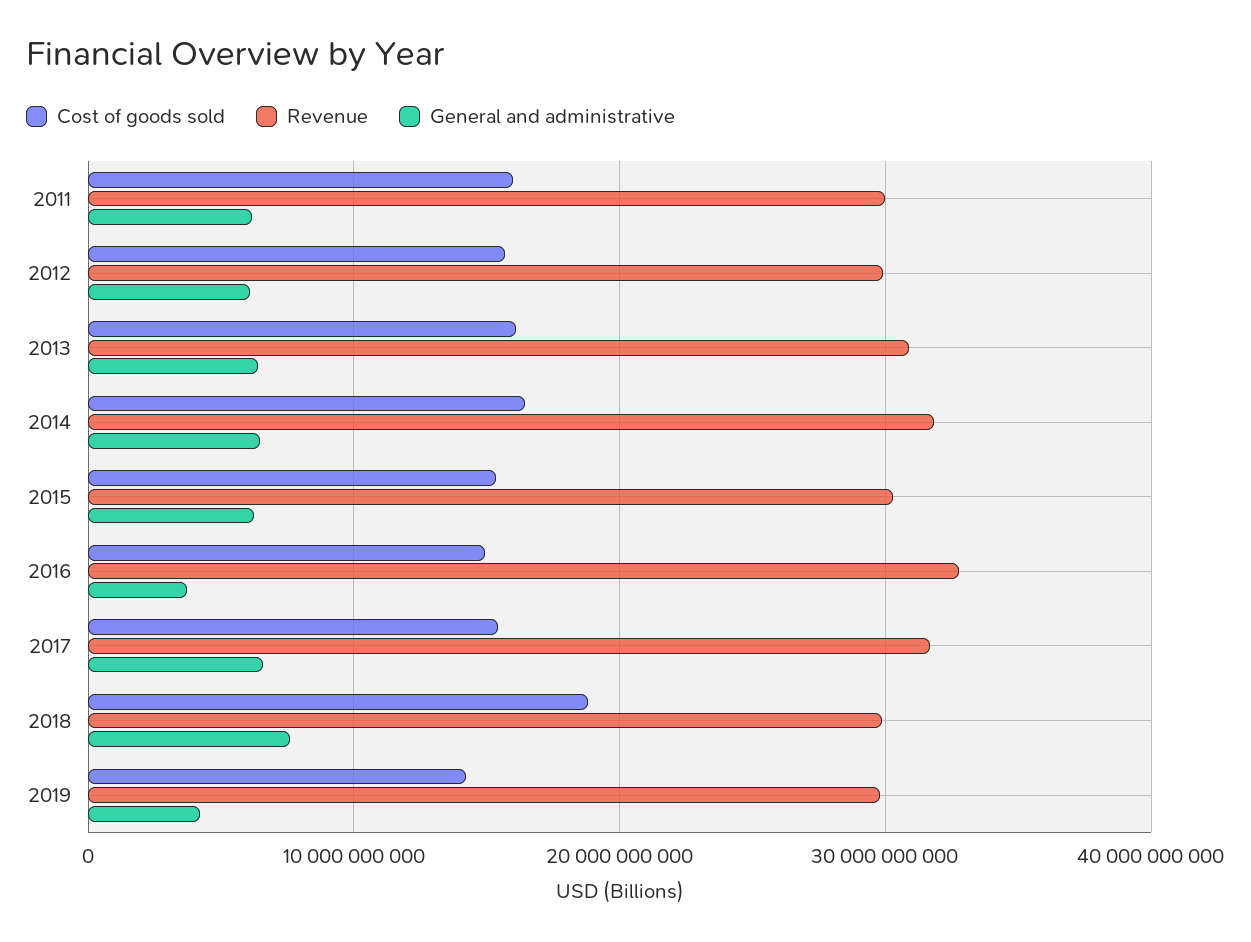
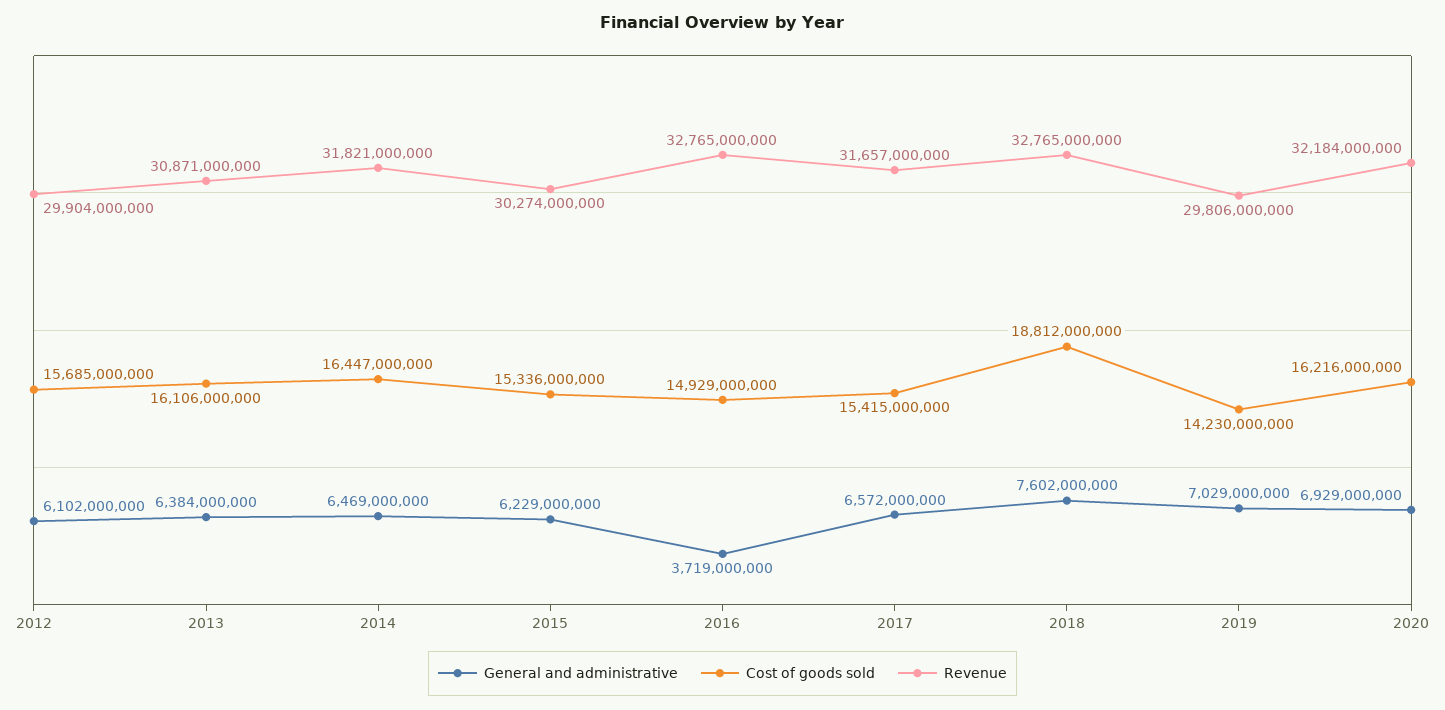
Cost of goods sold, 2011: 16000000000 -> none
Revenue, 2011: 30000000000 -> none
General and administrative, 2011: 6000000000 -> none
Revenue, 2018: 30000000000 -> 32765000000
General and administrative, 2019: 4000000000 -> 7029000000
General and administrative, 2020: none -> 6929000000
Cost of goods sold, 2020: none -> 16216000000
Revenue, 2020: none -> 32184000000

